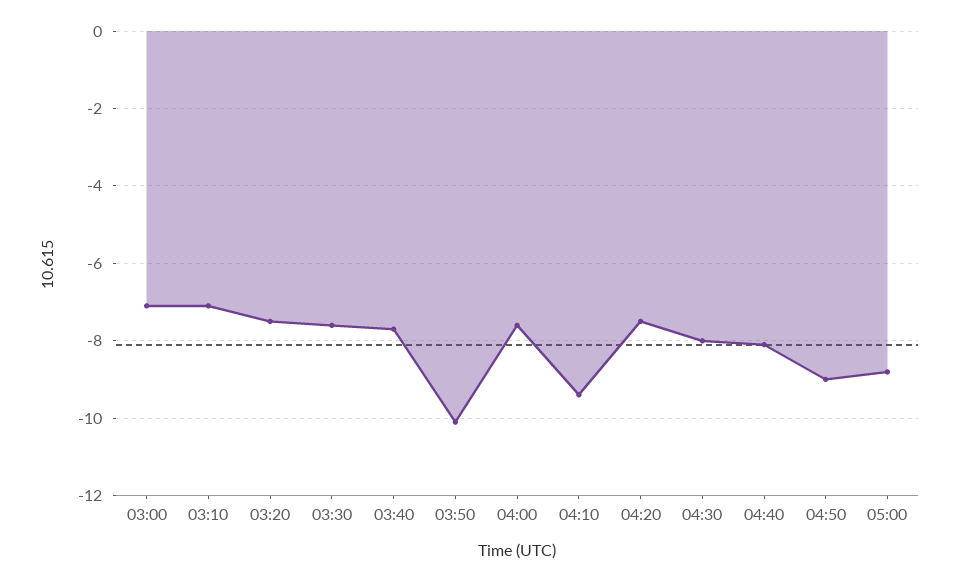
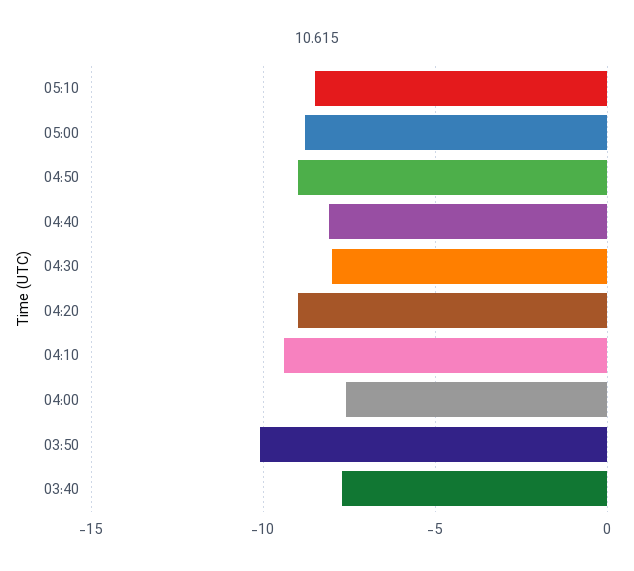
03:00: -7 -> none
03:10: -7 -> none
03:20: -7.5 -> none
03:30: -7.5 -> none
04:20: -7.5 -> -9
05:10: none -> -8.5

